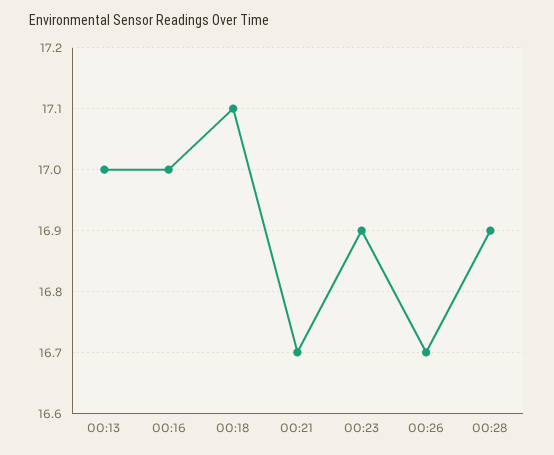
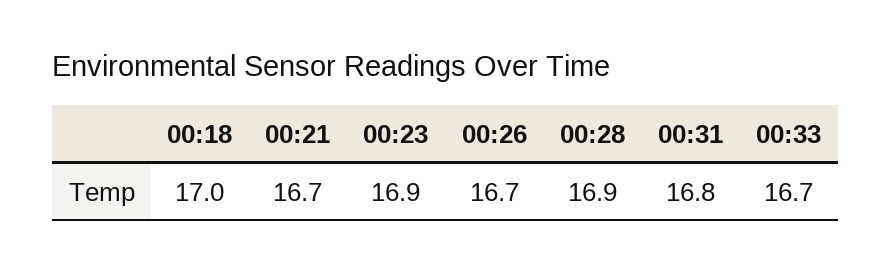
00:13: 17 -> none
00:16: 17 -> none
00:18: 17.1 -> 17
00:31: none -> 16.8
00:33: none -> 16.7

